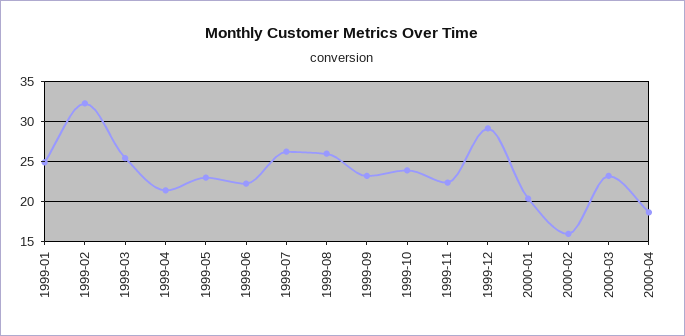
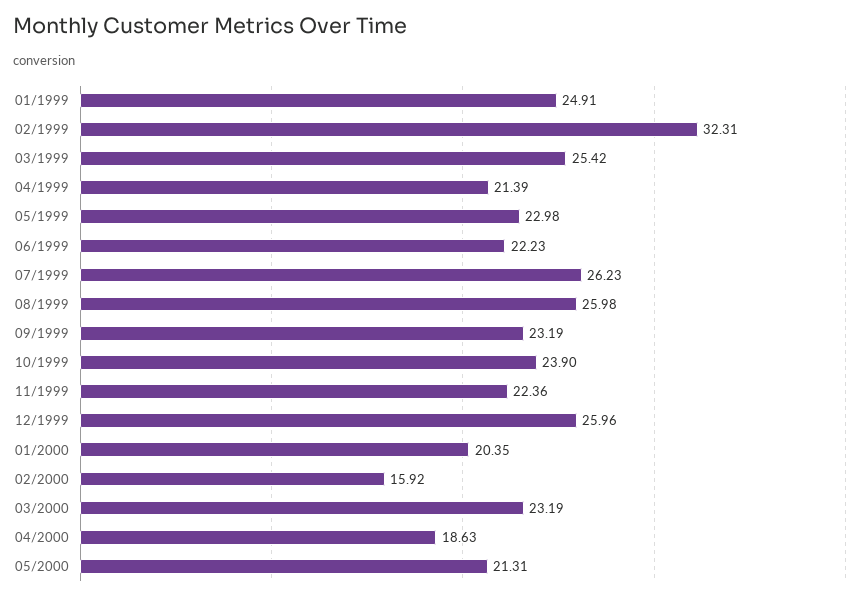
1999-12: 29 -> 25.96
05/2000: none -> 21.31

